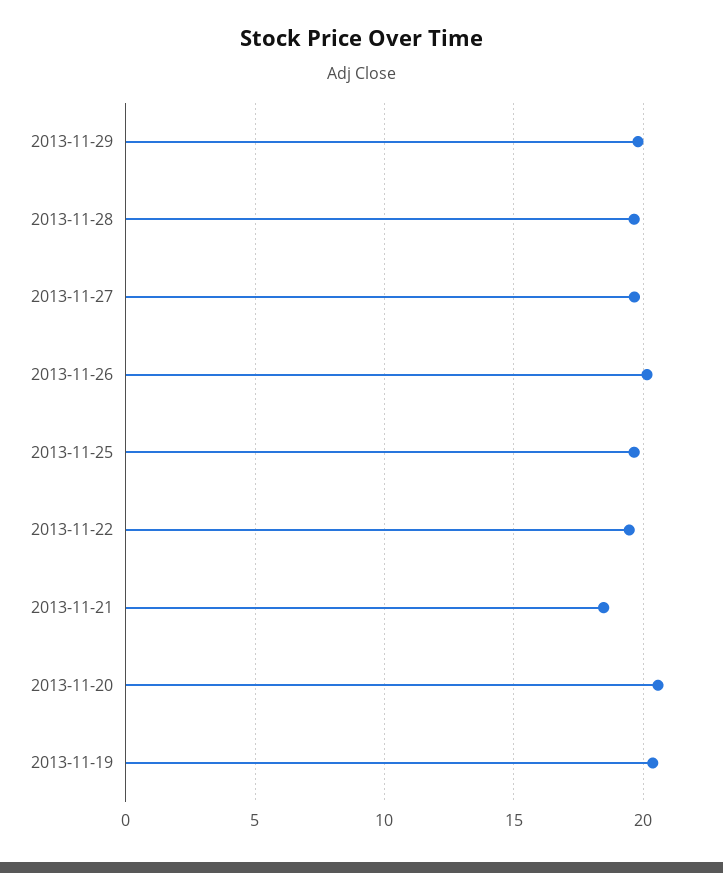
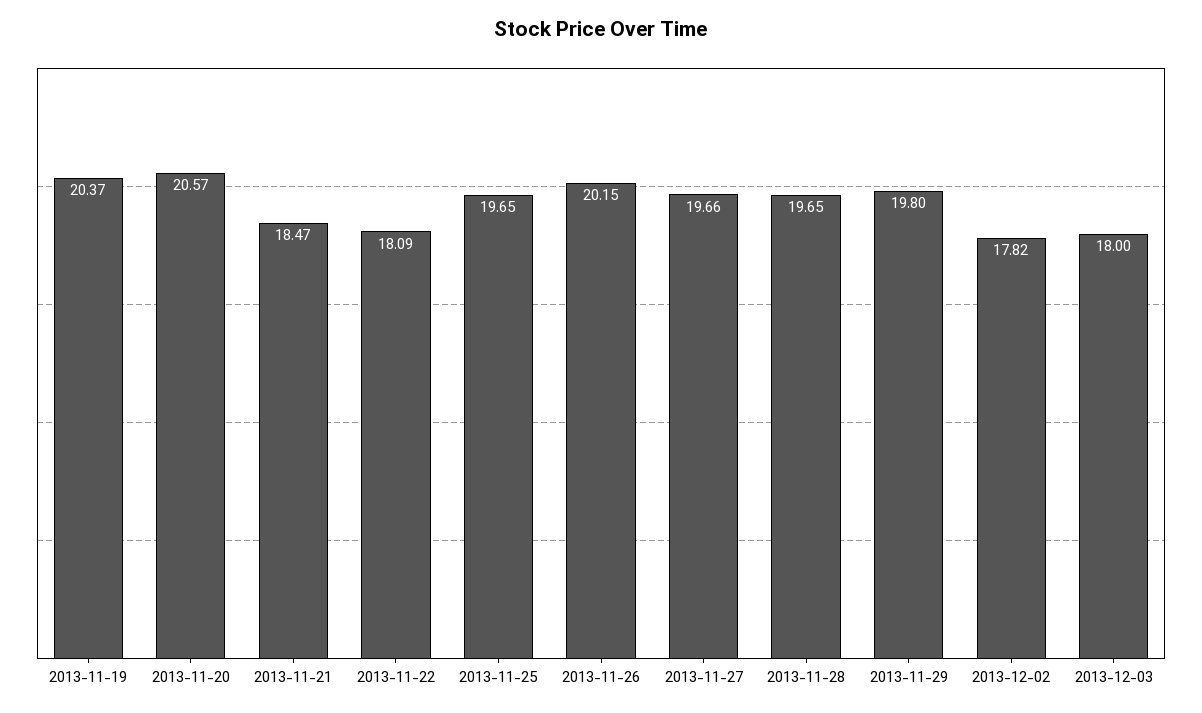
2013-11-22: 19.5 -> 18.09
2013-12-02: none -> 17.82
2013-12-03: none -> 18

